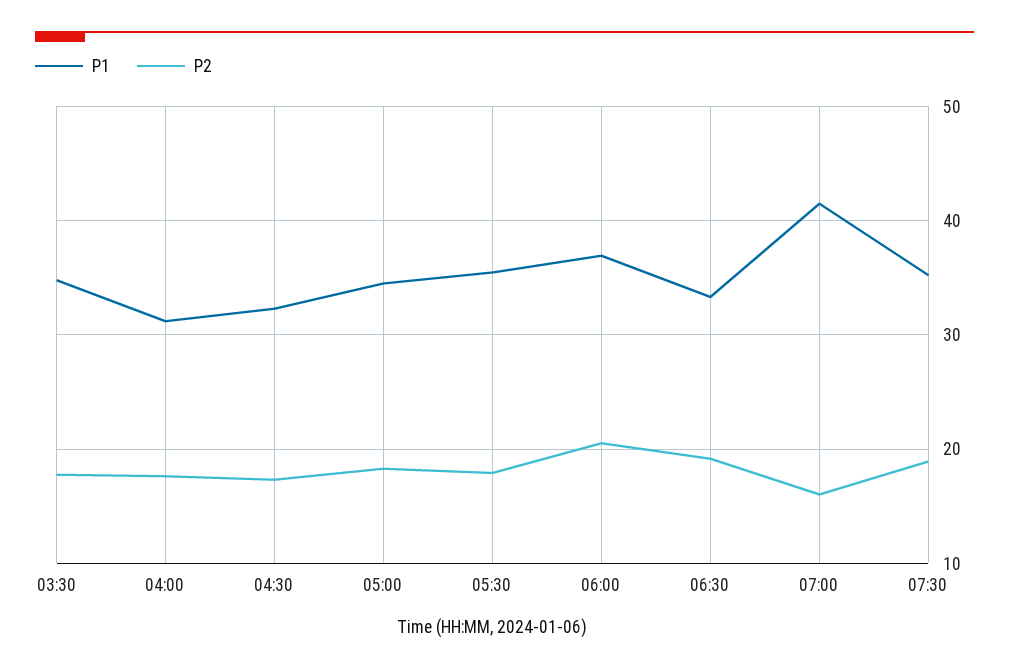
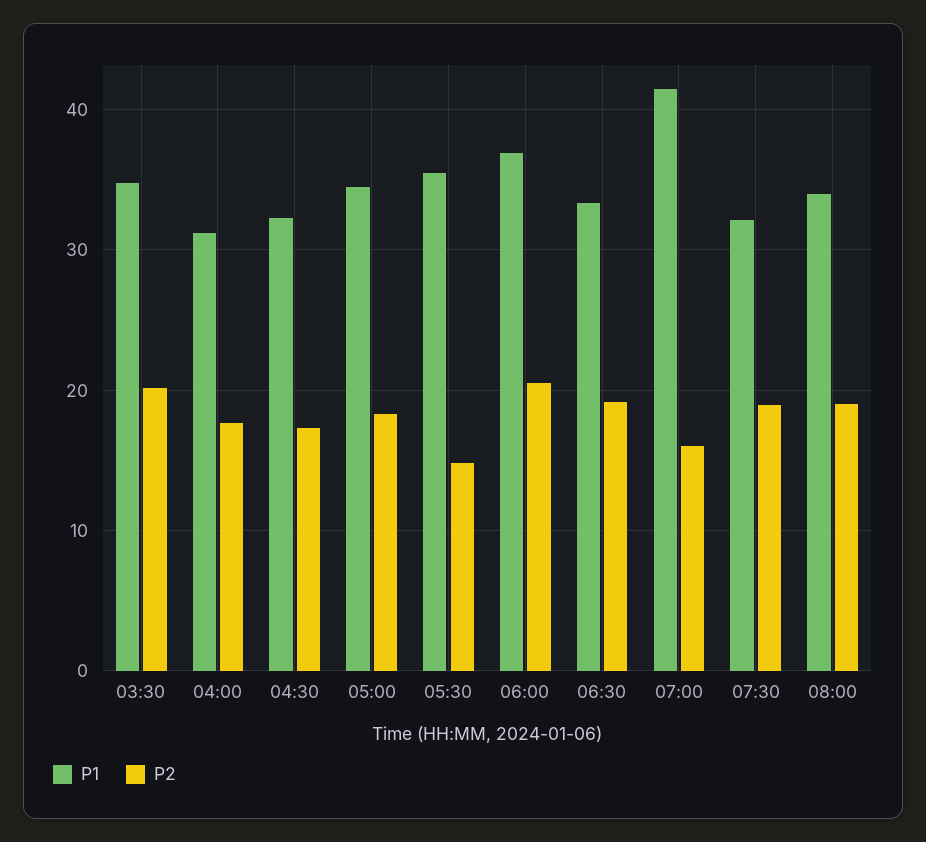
P2, 03:30: 18 -> 20
P2, 05:30: 18 -> 15
P1, 07:30: 35 -> 32
P1, 08:00: none -> 34
P2, 08:00: none -> 19

